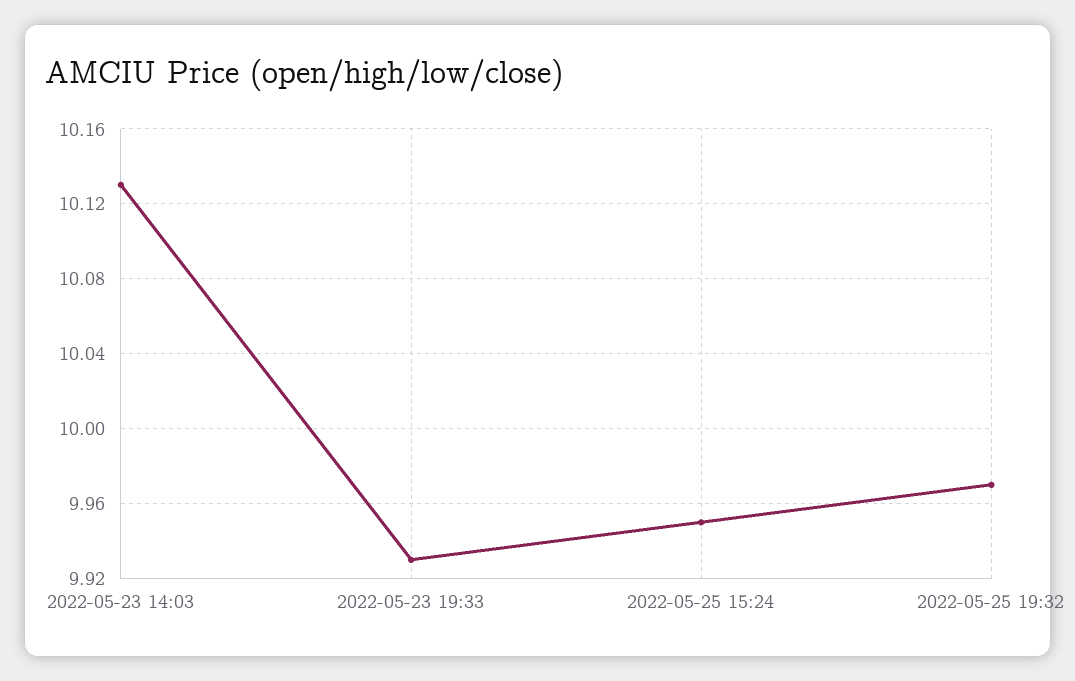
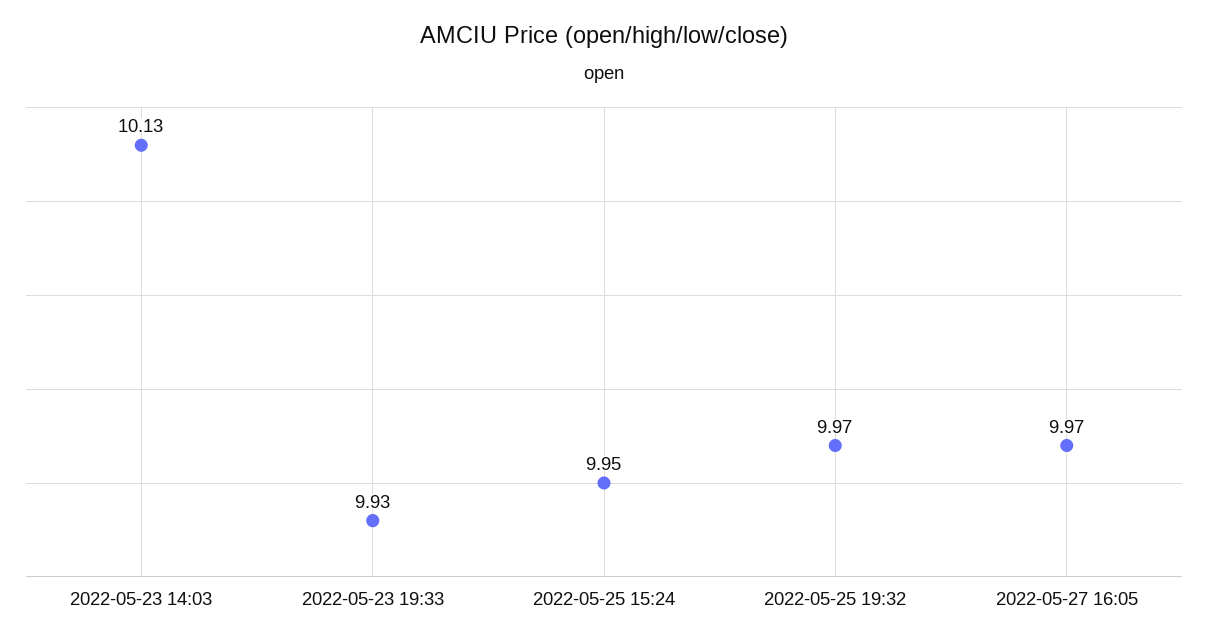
2022-05-27 16:05: none -> 9.97

